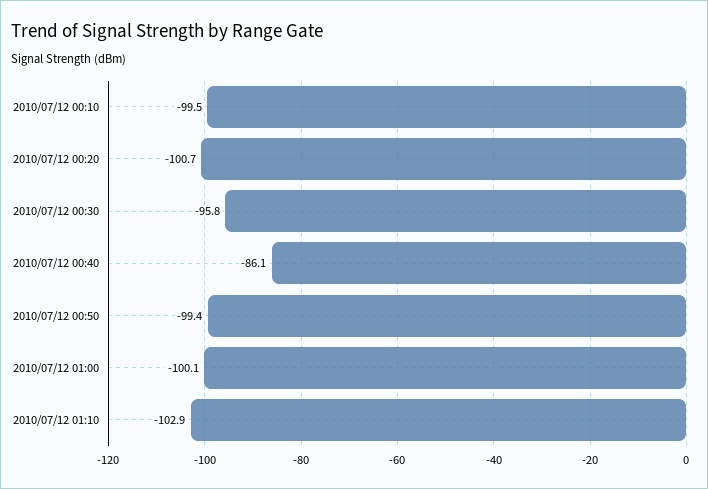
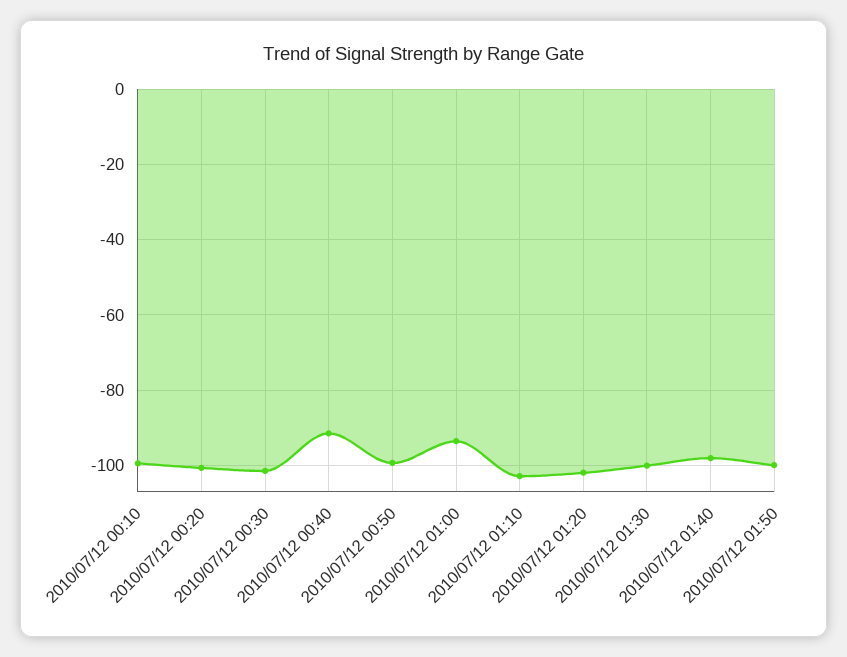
2010/07/12 00:30: -95.8 -> -102
2010/07/12 00:40: -86.1 -> -92
2010/07/12 01:00: -100.1 -> -94
2010/07/12 01:20: none -> -102
2010/07/12 01:30: none -> -100
2010/07/12 01:40: none -> -98
2010/07/12 01:50: none -> -100

